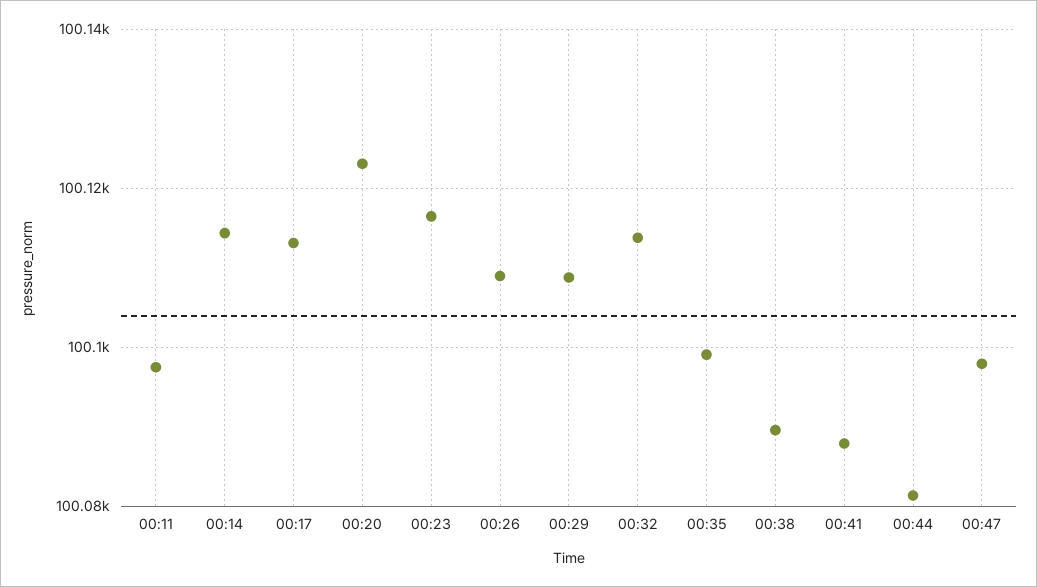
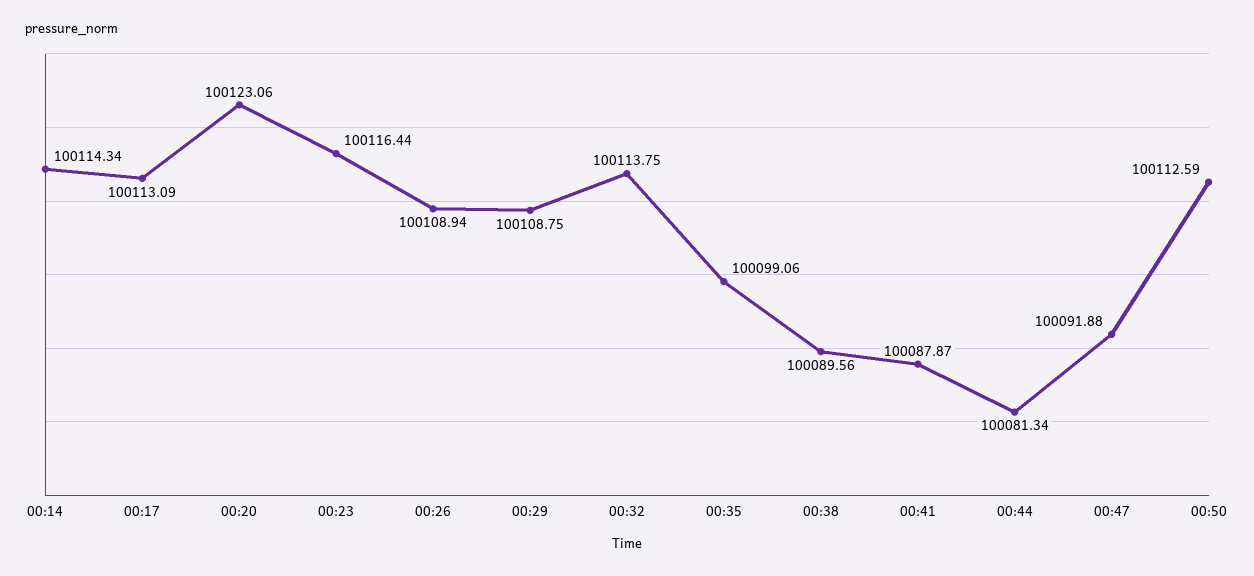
00:11: 100098 -> none
00:47: 100098 -> 100091.88
00:50: none -> 100112.59

